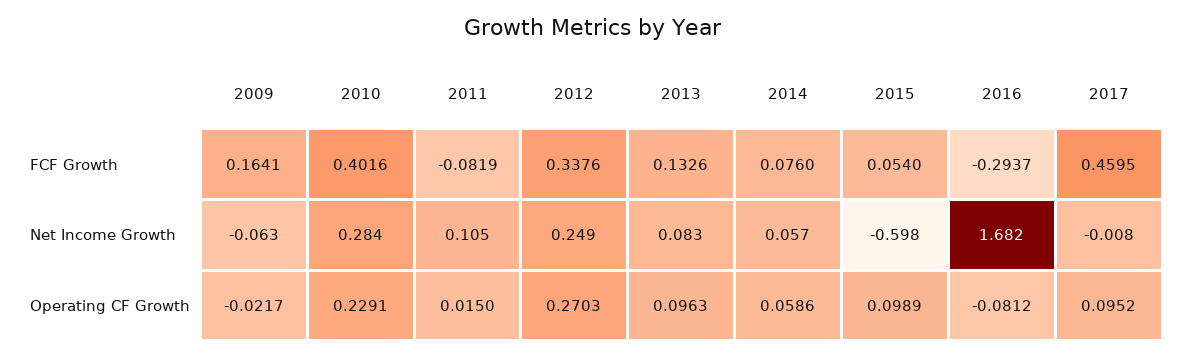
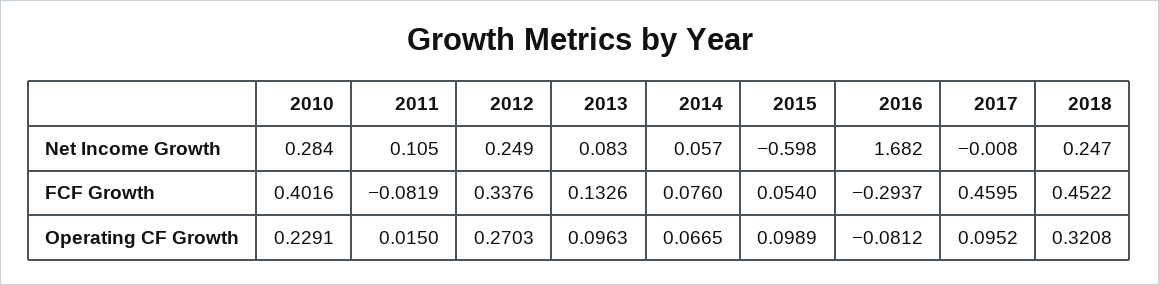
2009, FCF Growth: 0.1641 -> none
2009, Net Income Growth: -0.063 -> none
2009, Operating CF Growth: -0.0217 -> none
2014, Operating CF Growth: 0.0586 -> 0.0665
2018, Net Income Growth: none -> 0.247
2018, FCF Growth: none -> 0.4522
2018, Operating CF Growth: none -> 0.3208

